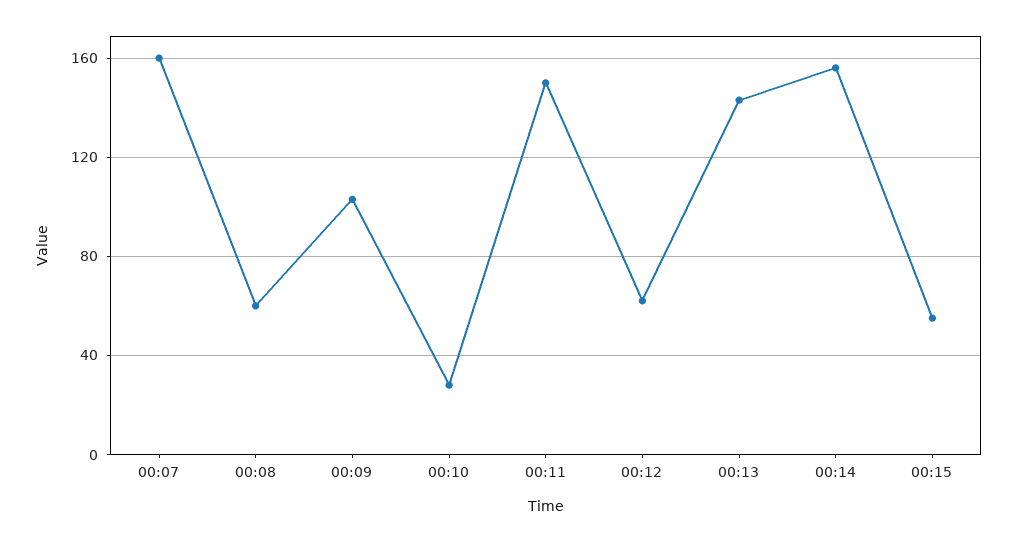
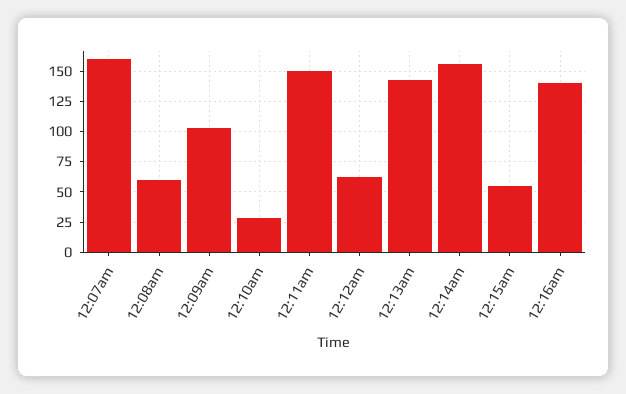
12:16am: none -> 140

